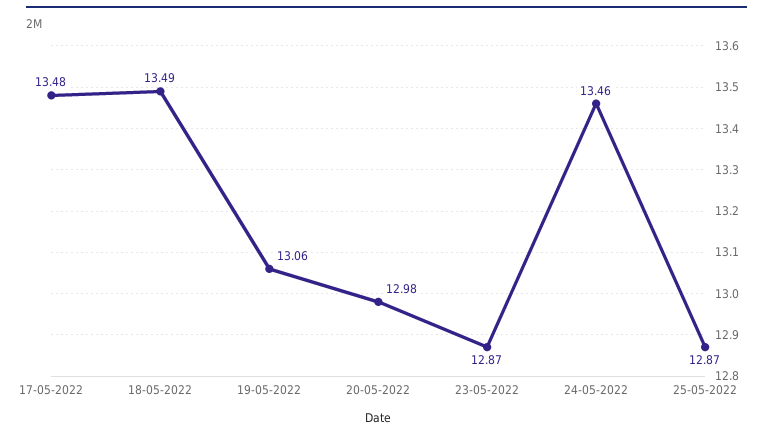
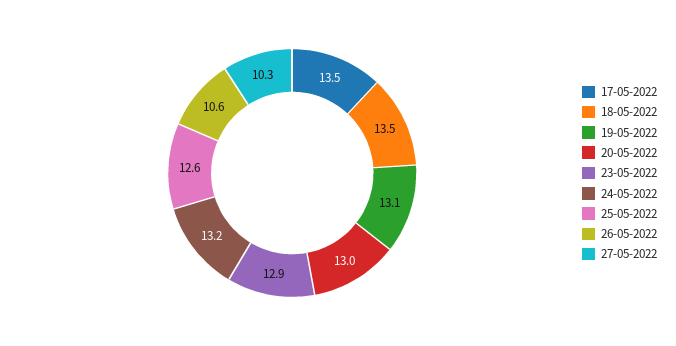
24-05-2022: 13.46 -> 13.2
25-05-2022: 12.87 -> 12.6
26-05-2022: none -> 10.6
27-05-2022: none -> 10.3

